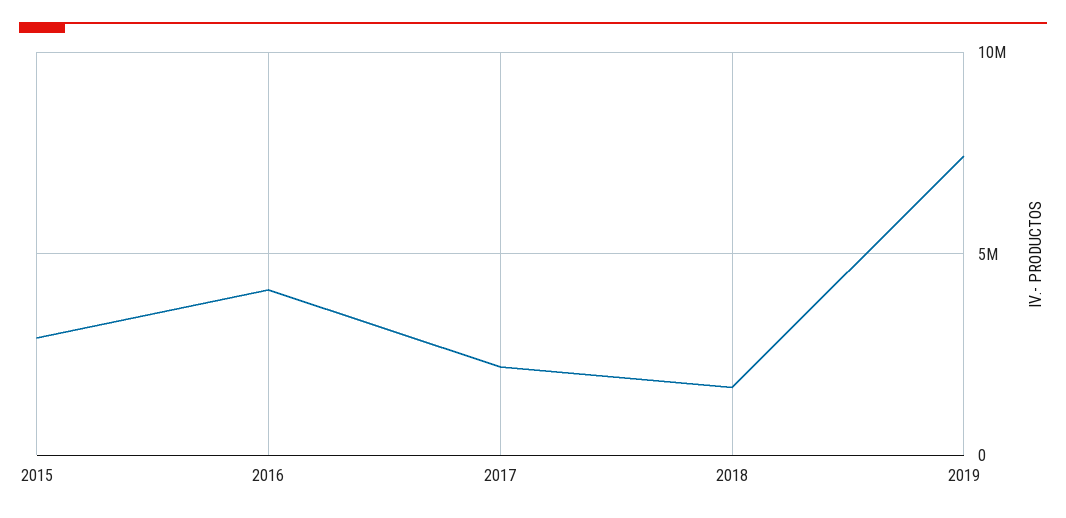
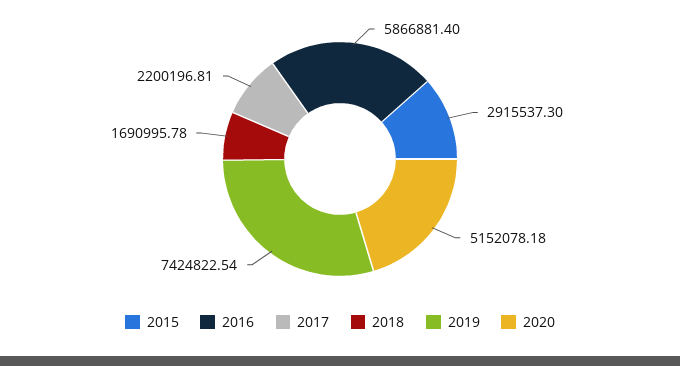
2016: 4000000 -> 5866881.4
2020: none -> 5152078.18

